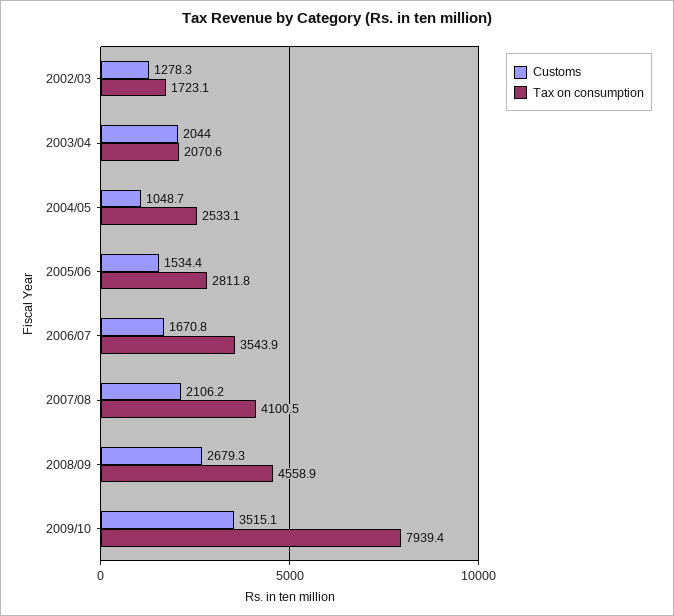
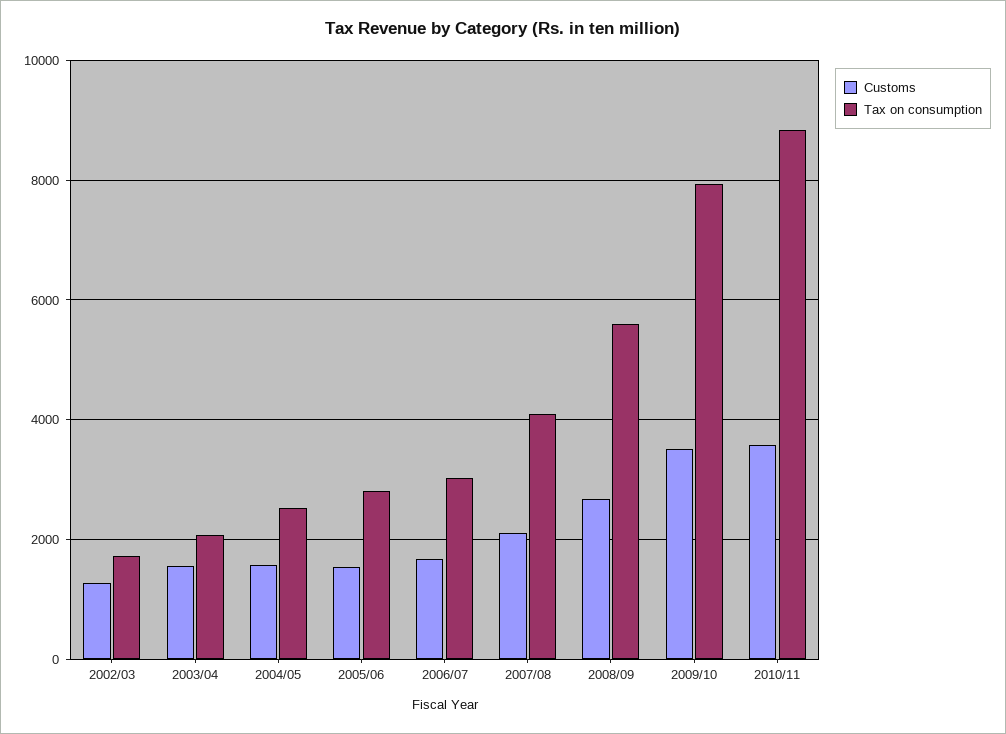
Customs, 2003/04: 2044 -> 1600
Customs, 2004/05: 1048.7 -> 1600
Tax on consumption, 2006/07: 3543.9 -> 3000
Tax on consumption, 2008/09: 4558.9 -> 5600
Customs, 2010/11: none -> 3600
Tax on consumption, 2010/11: none -> 8800

